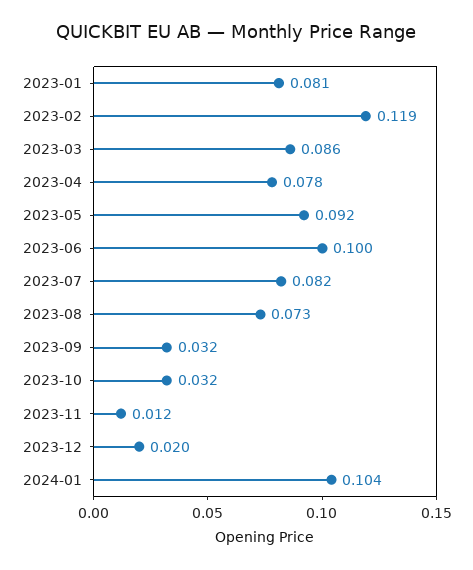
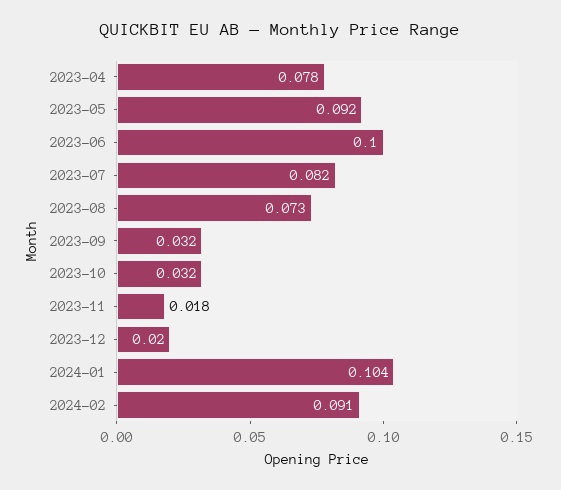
2023-01: 0.081 -> none
2023-02: 0.119 -> none
2023-03: 0.086 -> none
2023-11: 0.012 -> 0.018
2024-02: none -> 0.091

